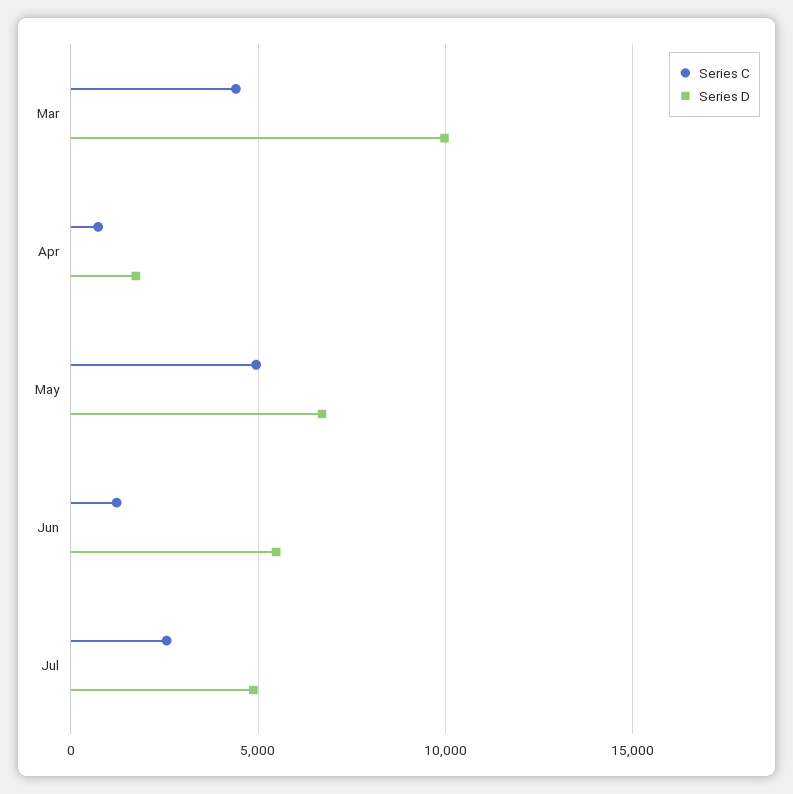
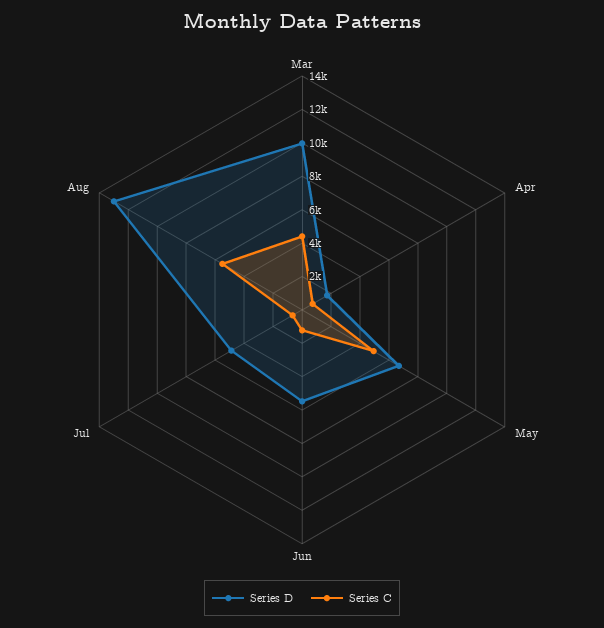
Series C, Jul: 2500 -> 500
Series D, Aug: none -> 13000
Series C, Aug: none -> 5500

